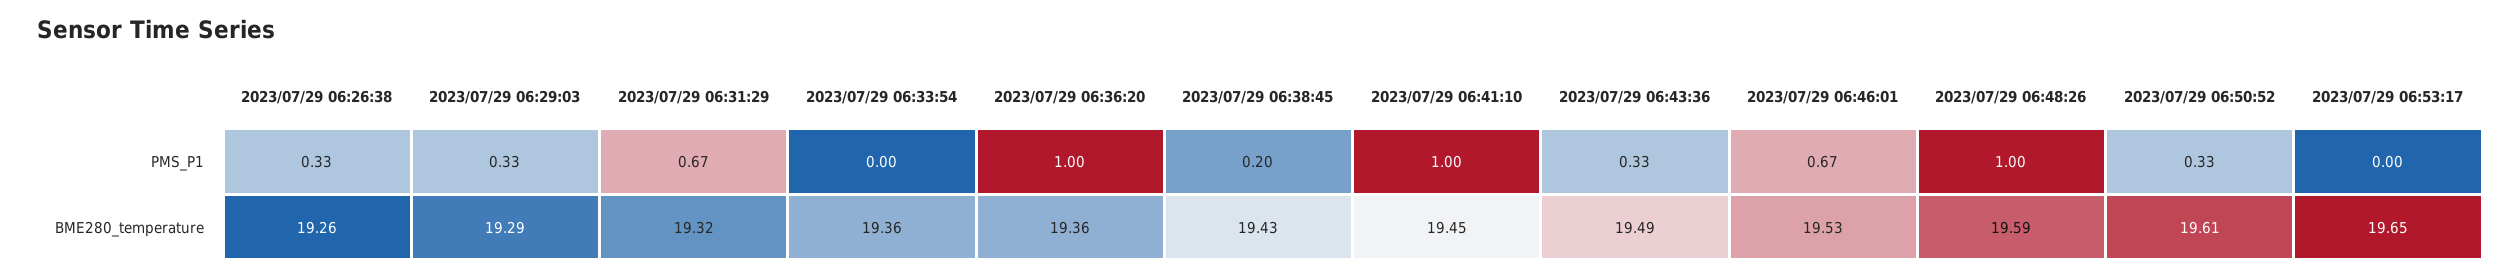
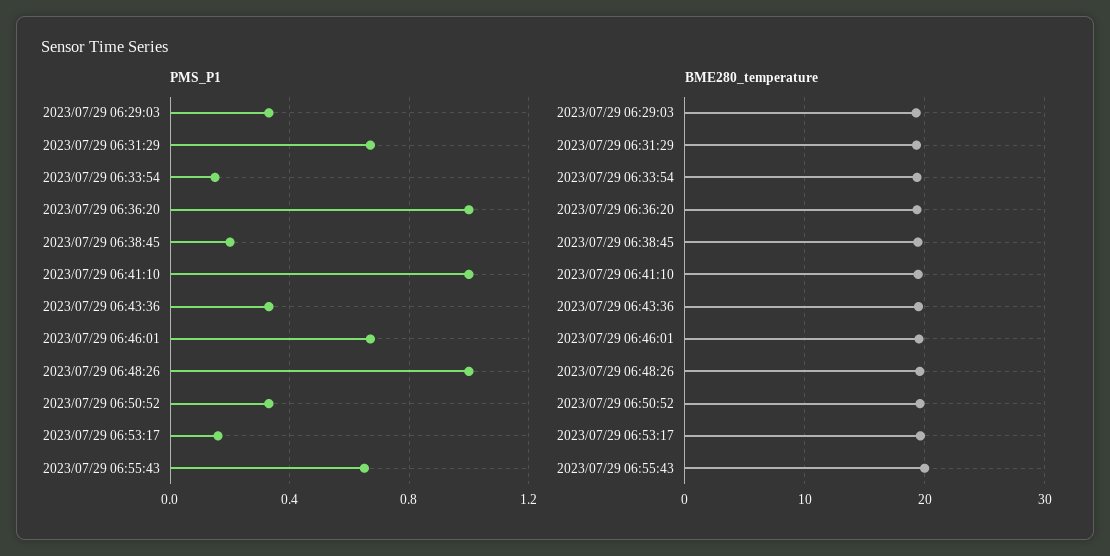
PMS_P1, 2023/07/29 06:26:38: 0.33 -> none
PMS_P1, 2023/07/29 06:33:54: 0 -> 0.15
PMS_P1, 2023/07/29 06:53:17: 0 -> 0.15
BME280_temperature, 2023/07/29 06:26:38: 19.26 -> none
PMS_P1, 2023/07/29 06:55:43: none -> 0.65
BME280_temperature, 2023/07/29 06:55:43: none -> 20

